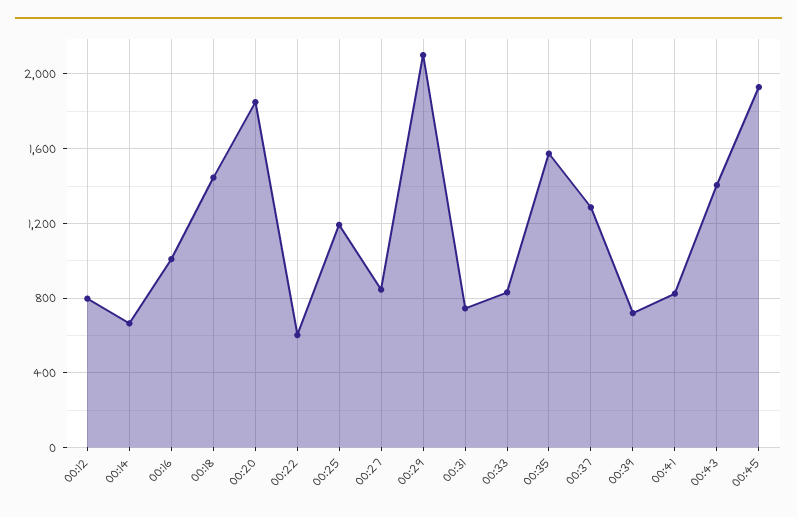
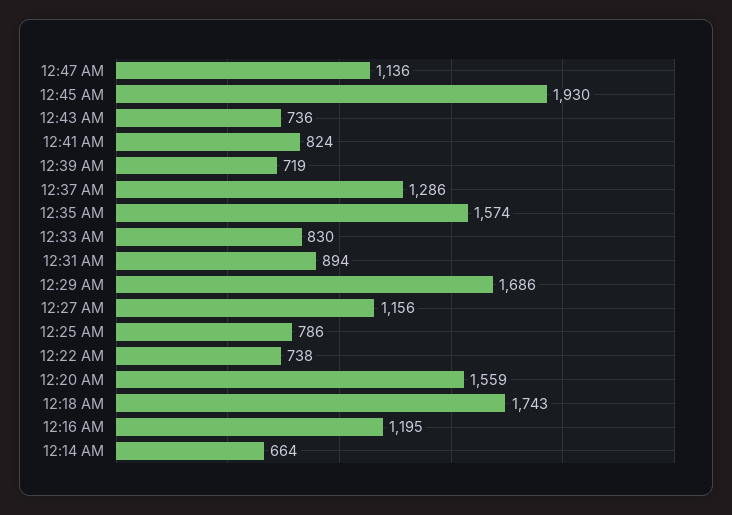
00:12: 800 -> none
00:16: 1000 -> 1195
00:18: 1450 -> 1743
00:20: 1850 -> 1559
00:22: 600 -> 738
00:25: 1200 -> 786
00:27: 850 -> 1156
00:29: 2100 -> 1686
00:31: 750 -> 894
00:43: 1400 -> 736
12:47 AM: none -> 1136

